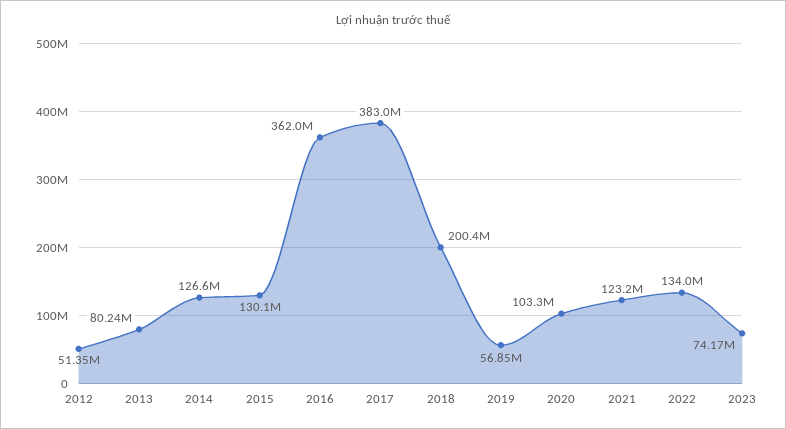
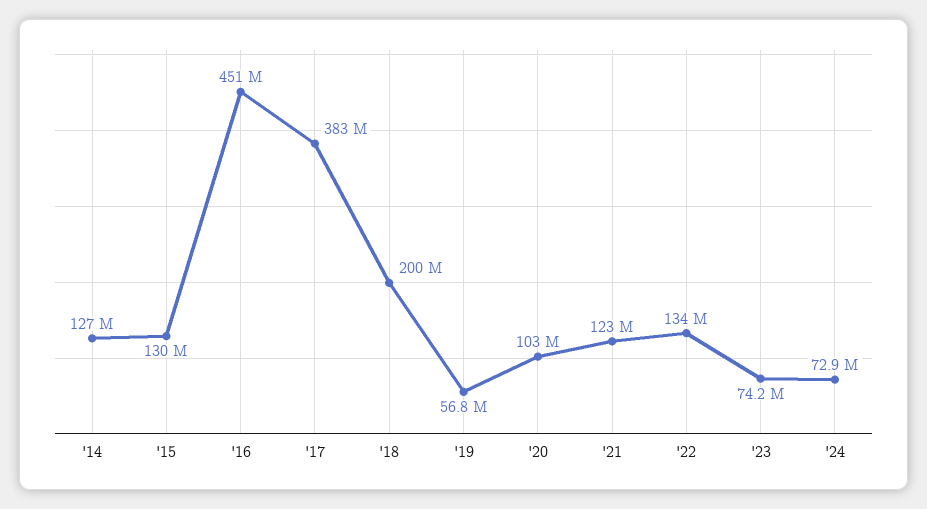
2012: 51350000 -> none
2013: 80240000 -> none
2016: 362000000 -> 451000000
'24: none -> 72900000

